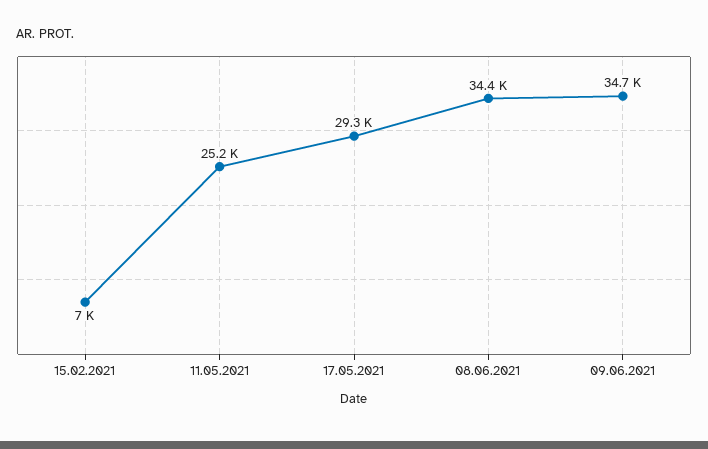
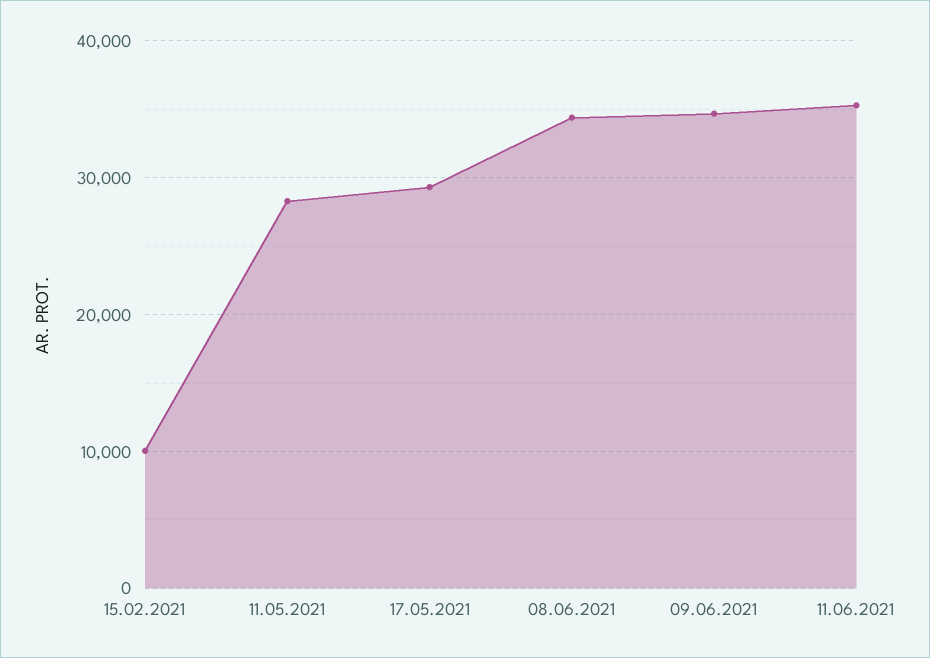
15.02.2021: 7000 -> 10000
11.05.2021: 25200 -> 28000
11.06.2021: none -> 35000

